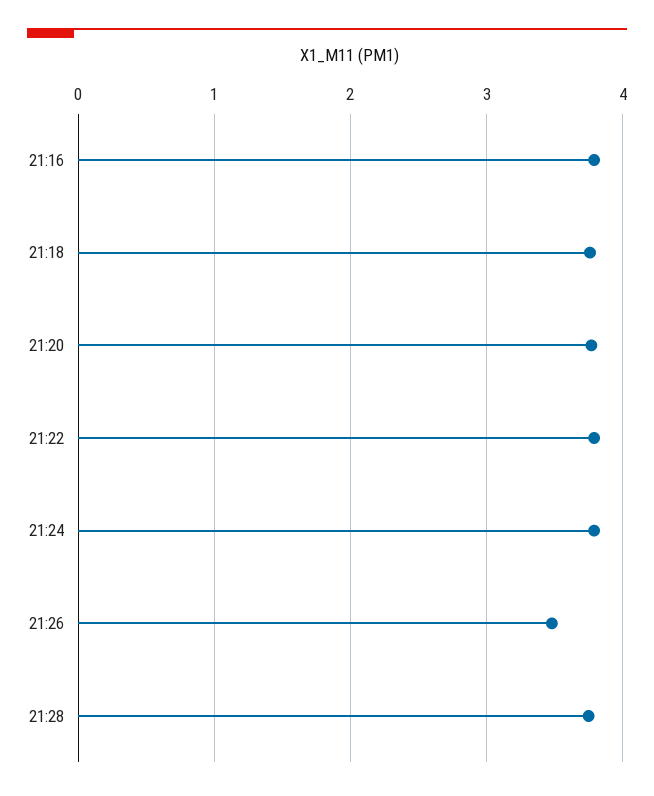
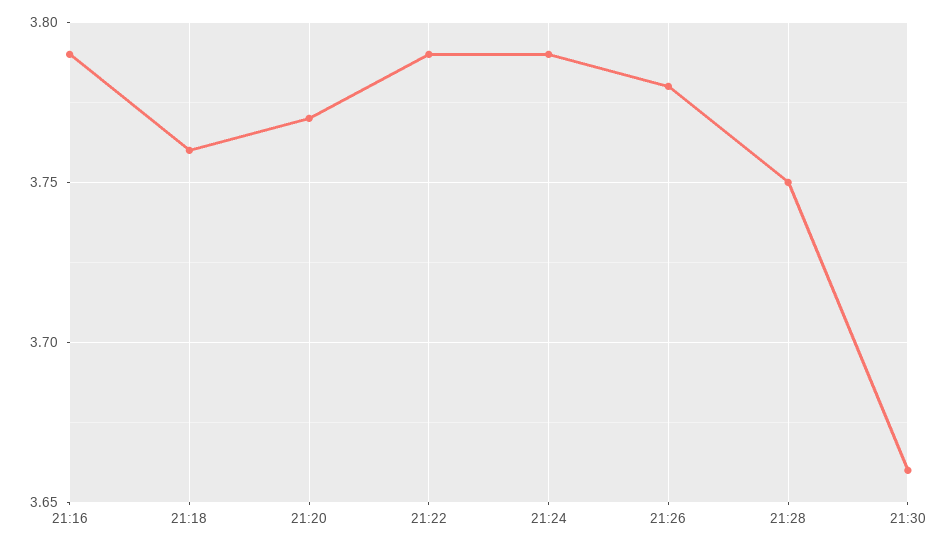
21:26: 3.5 -> 3.78
21:30: none -> 3.66

